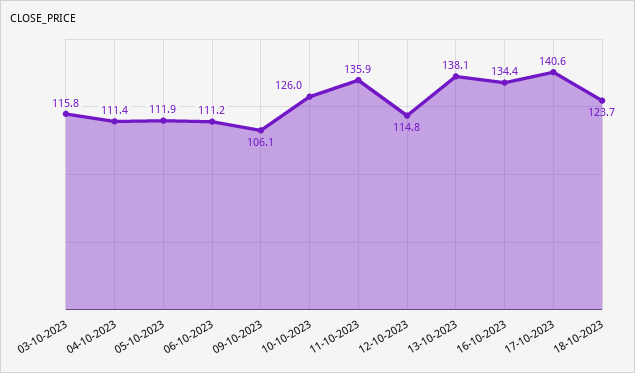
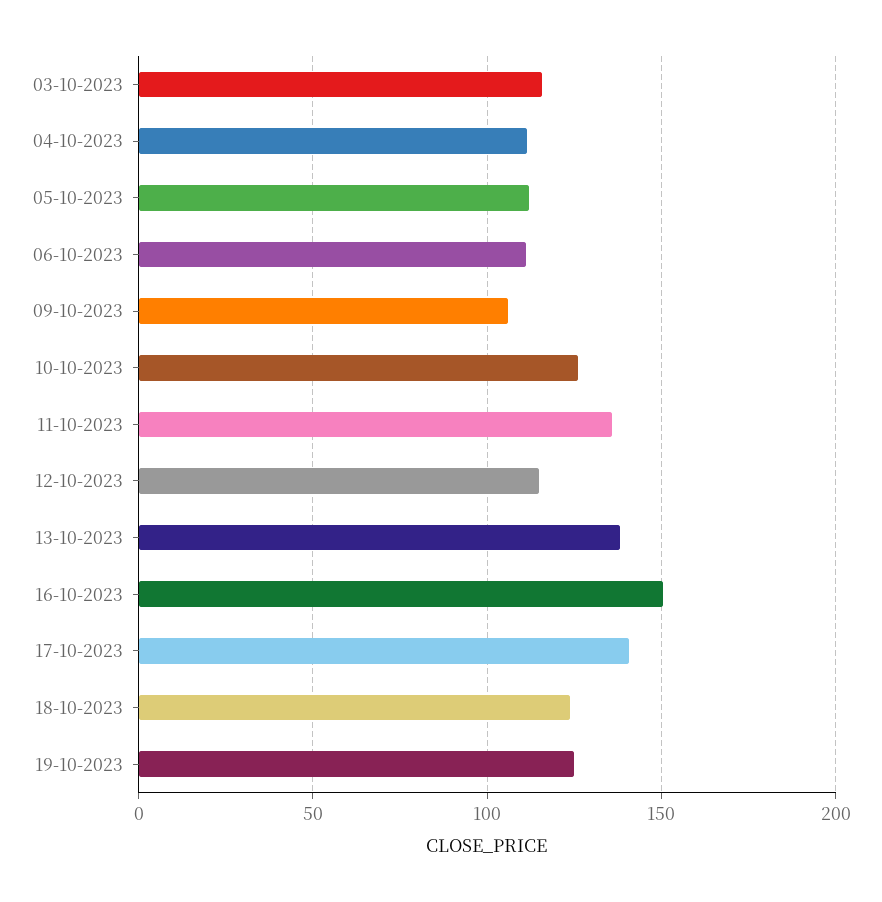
16-10-2023: 134.4 -> 150
19-10-2023: none -> 125

